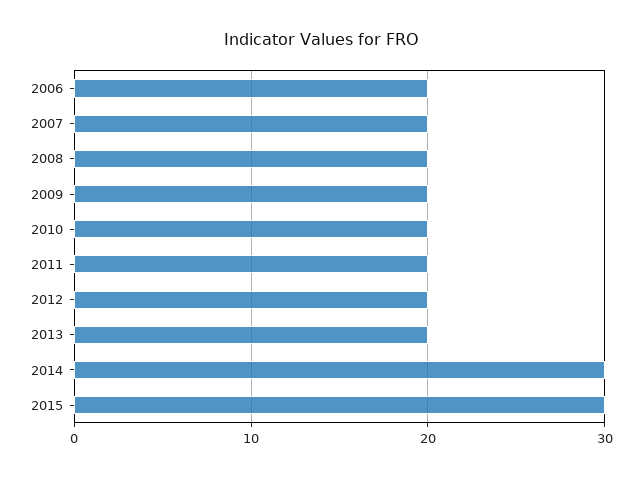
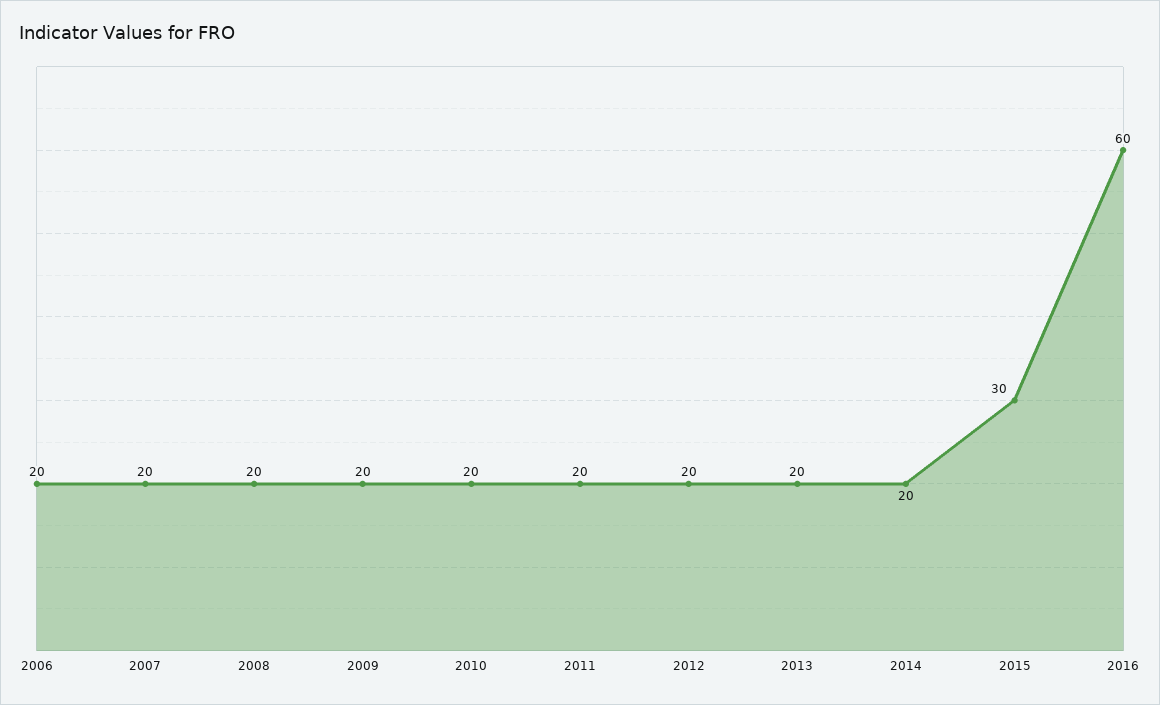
2014: 30 -> 20
2016: none -> 60

